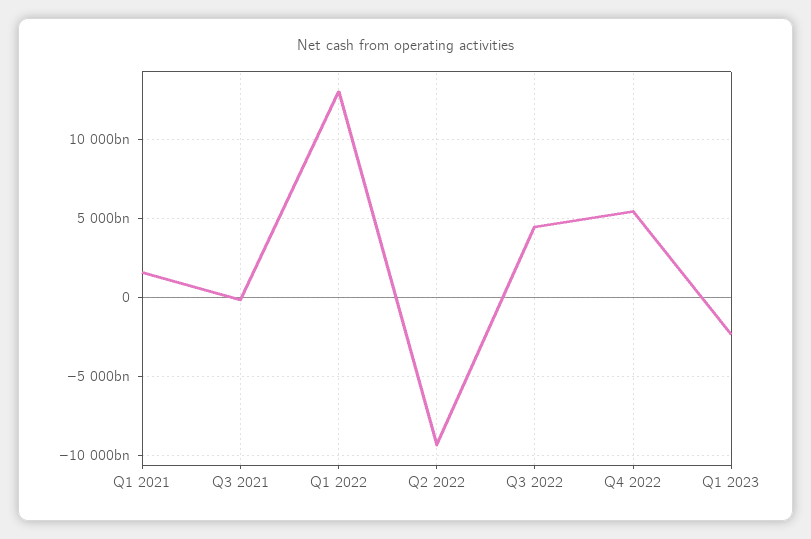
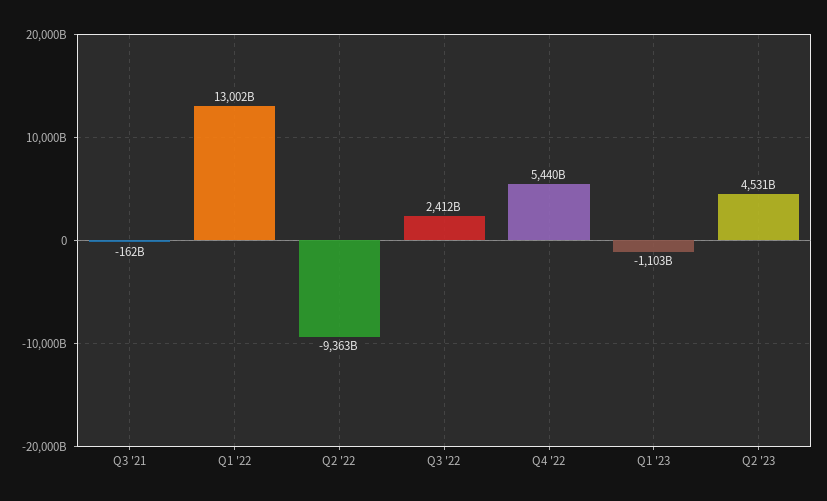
Q1 2021: 1500000000000 -> none
Q3 2022: 4500000000000 -> 2412000000000
Q1 2023: -2500000000000 -> -1103000000000
Q2 '23: none -> 4531000000000

